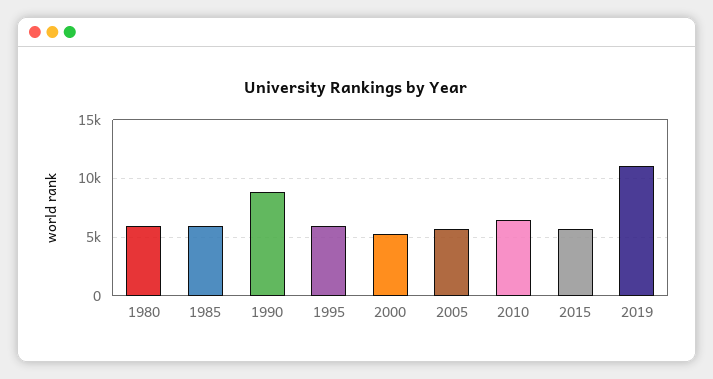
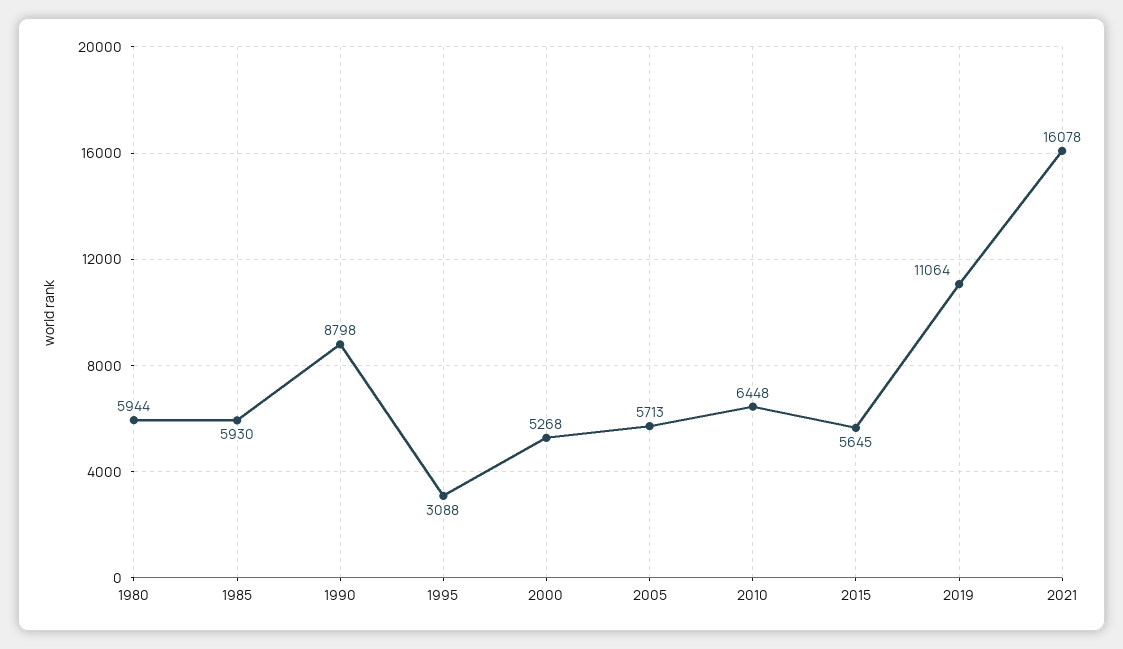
1995: 6000 -> 3088
2021: none -> 16078

